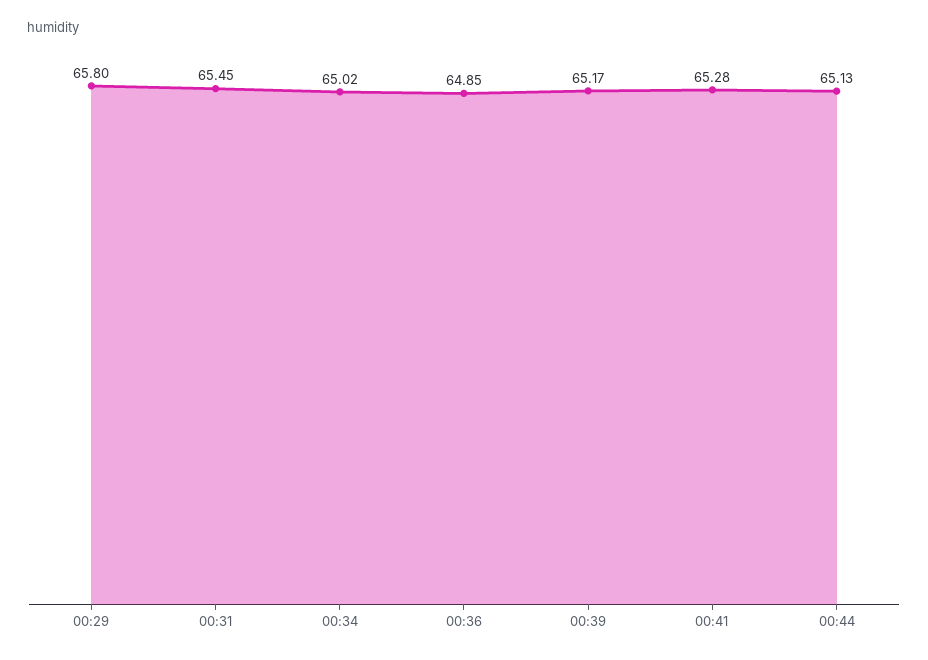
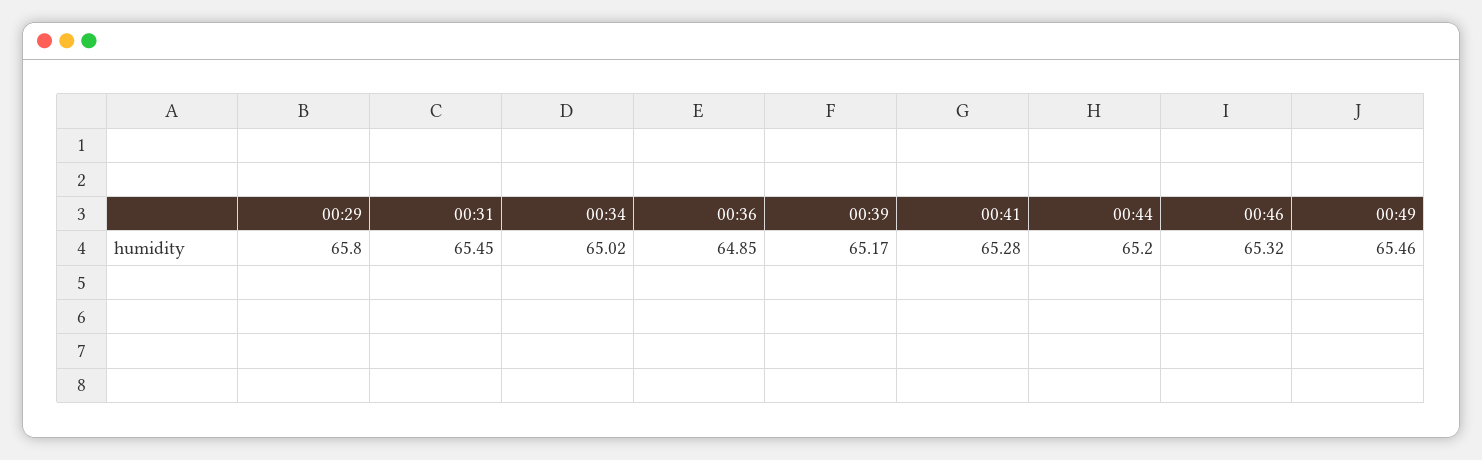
00:44: 65.13 -> 65.2
00:46: none -> 65.32
00:49: none -> 65.46

